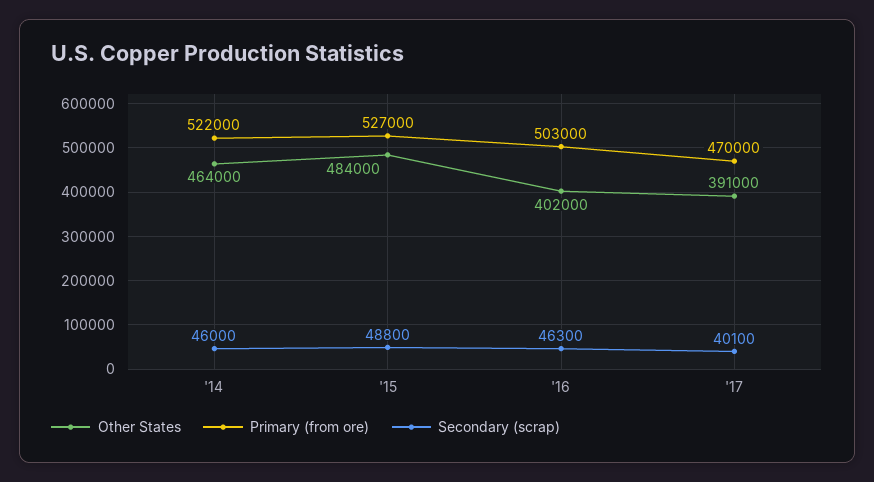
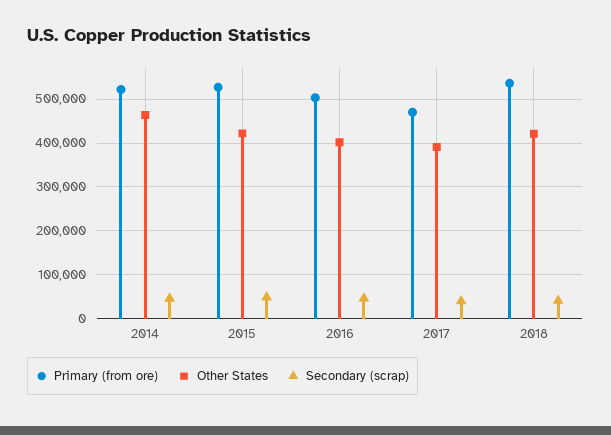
Other States, '15: 484000 -> 420000
Primary (from ore), 2018: none -> 540000
Other States, 2018: none -> 420000
Secondary (scrap), 2018: none -> 40000

